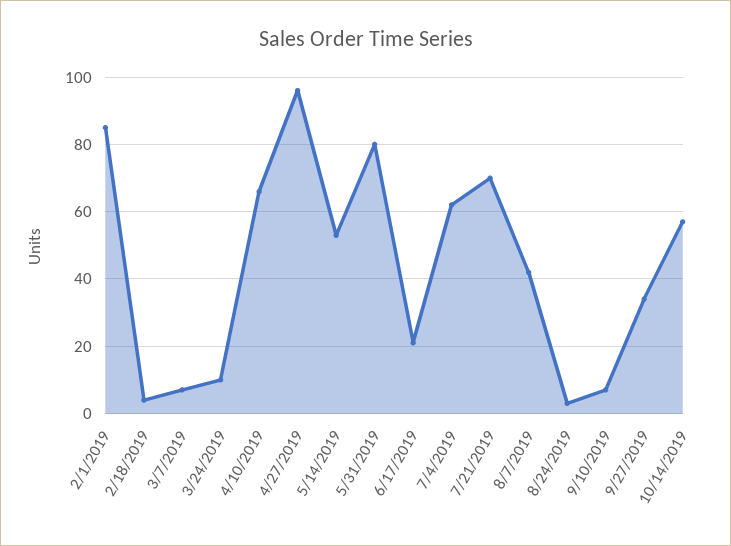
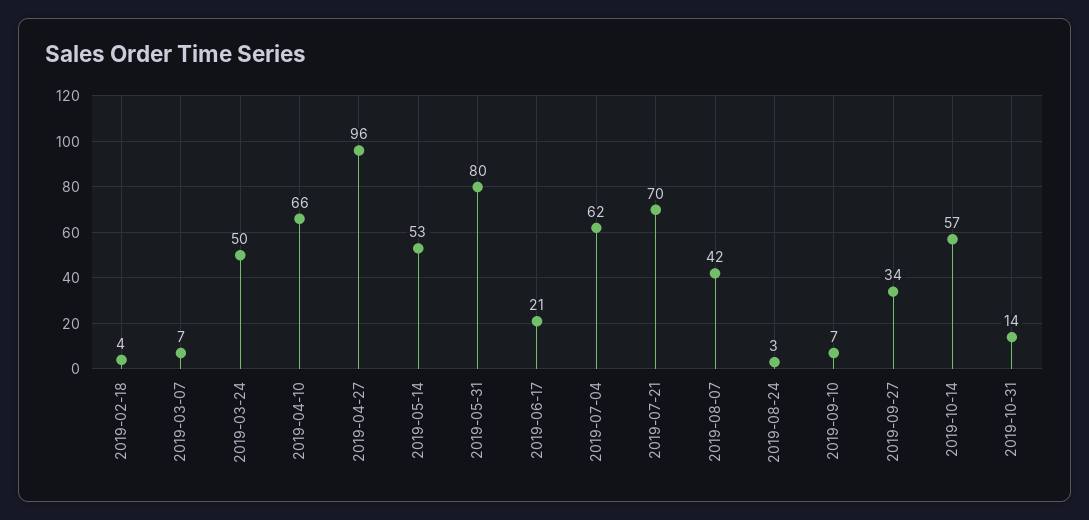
2/1/2019: 85 -> none
3/24/2019: 10 -> 50
2019-10-31: none -> 14

